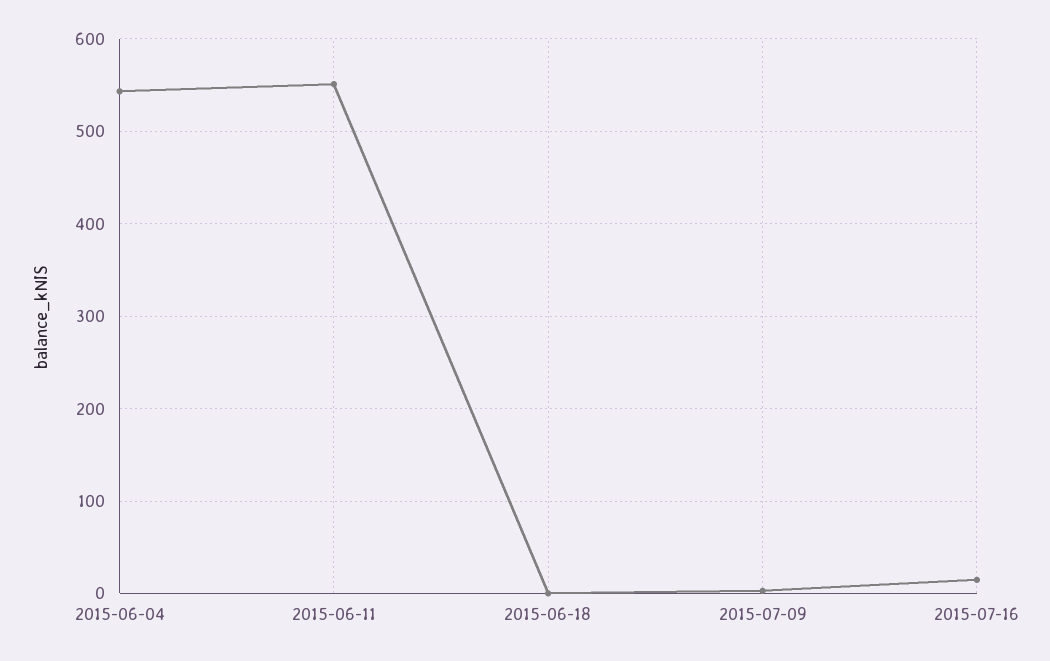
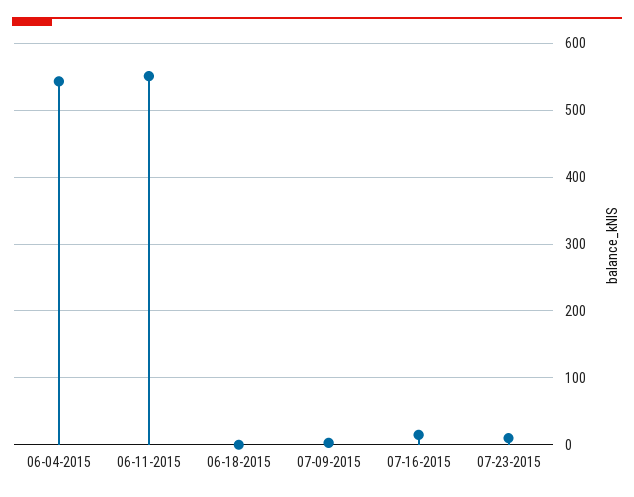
07-23-2015: none -> 10

